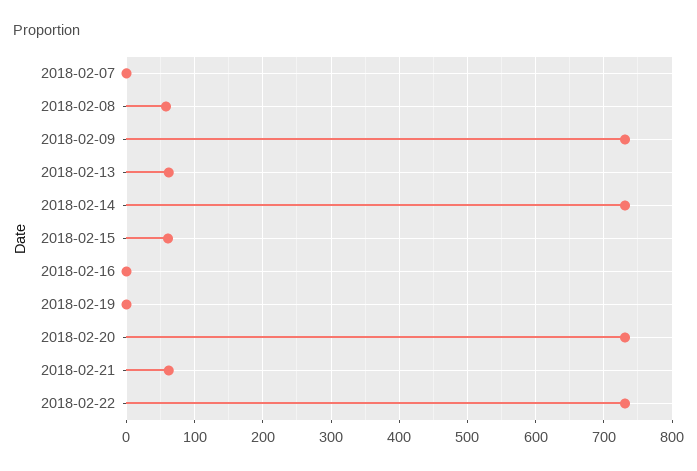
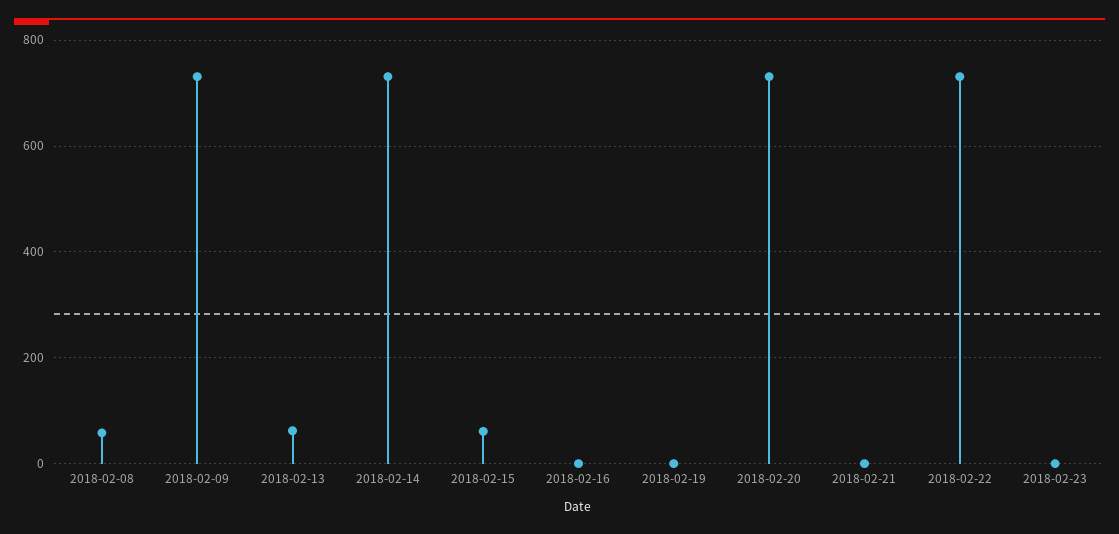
2018-02-07: 0 -> none
2018-02-21: 60 -> 0
2018-02-23: none -> 0

